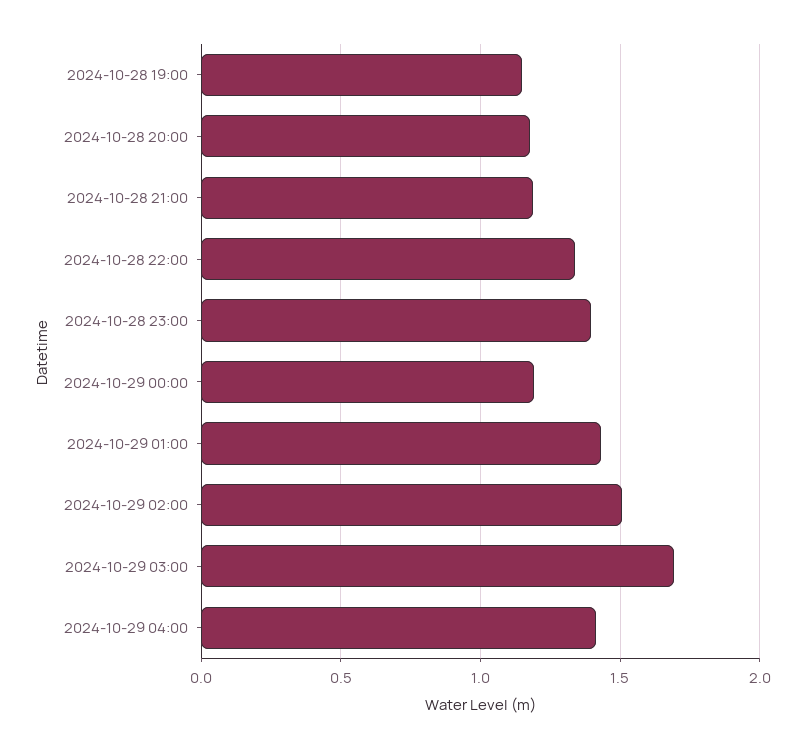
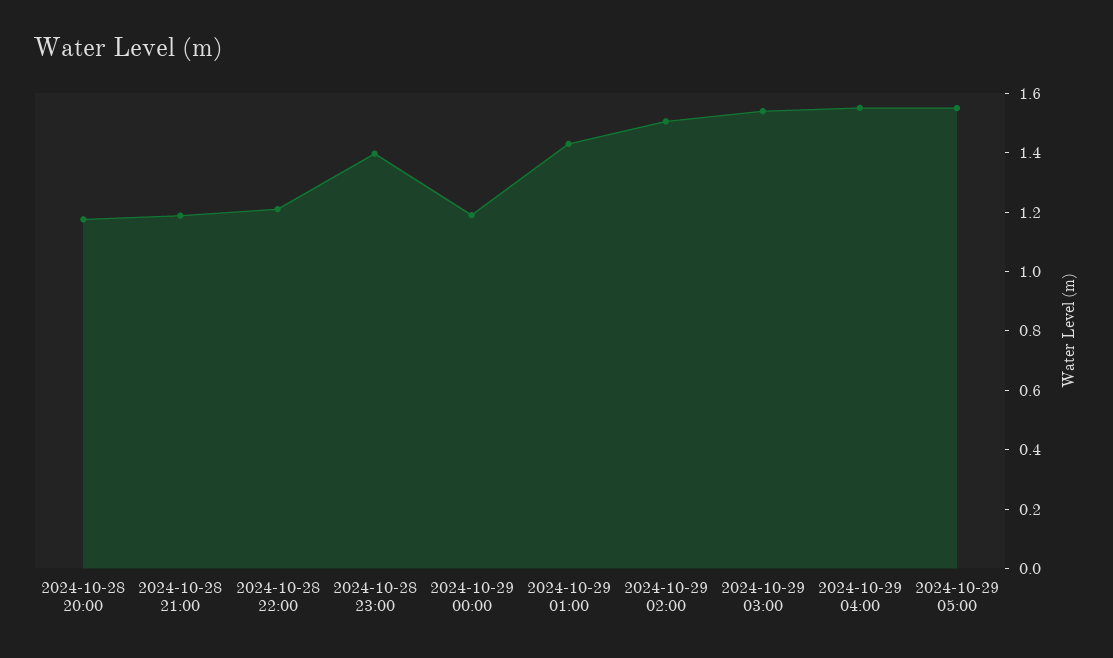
2024-10-28 19:00: 1.15 -> none
2024-10-28 22:00: 1.35 -> 1.2
2024-10-29 03:00: 1.7 -> 1.55
2024-10-29 04:00: 1.4 -> 1.55
2024-10-29 05:00: none -> 1.55

